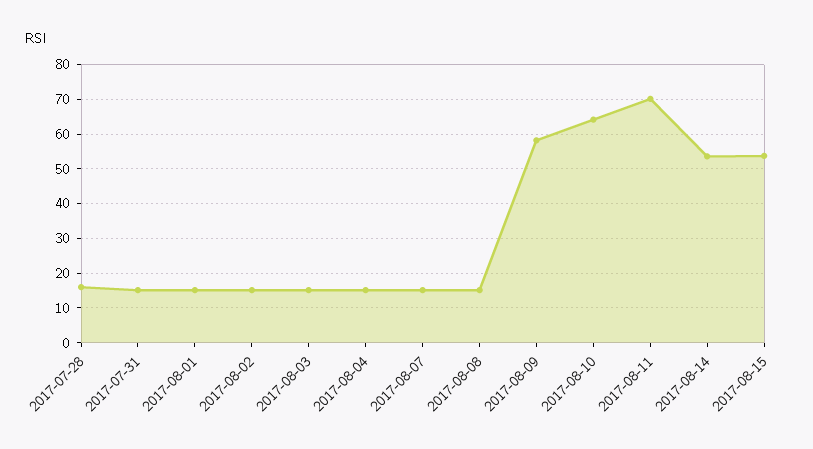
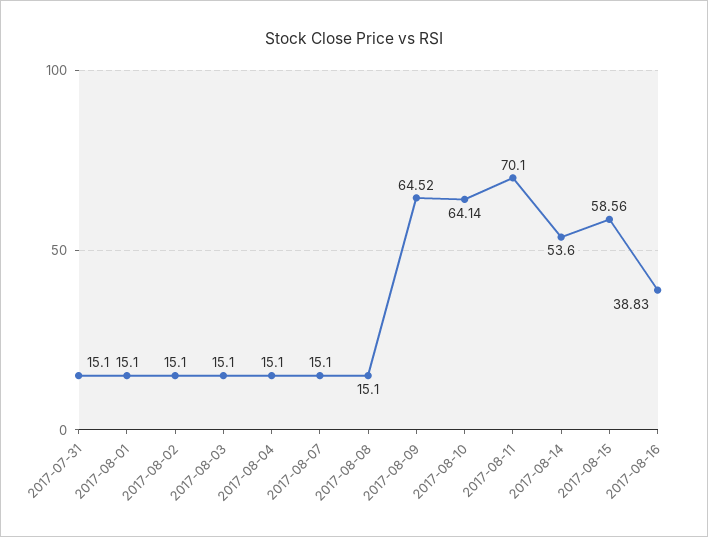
2017-07-28: 16 -> none
2017-08-09: 58 -> 64.52
2017-08-15: 54 -> 58.56
2017-08-16: none -> 38.83

